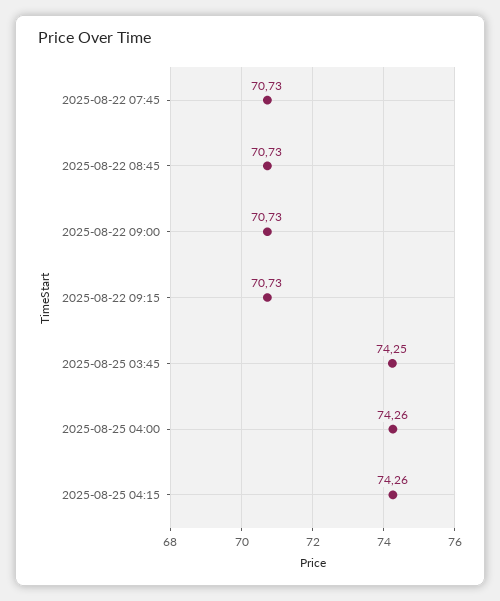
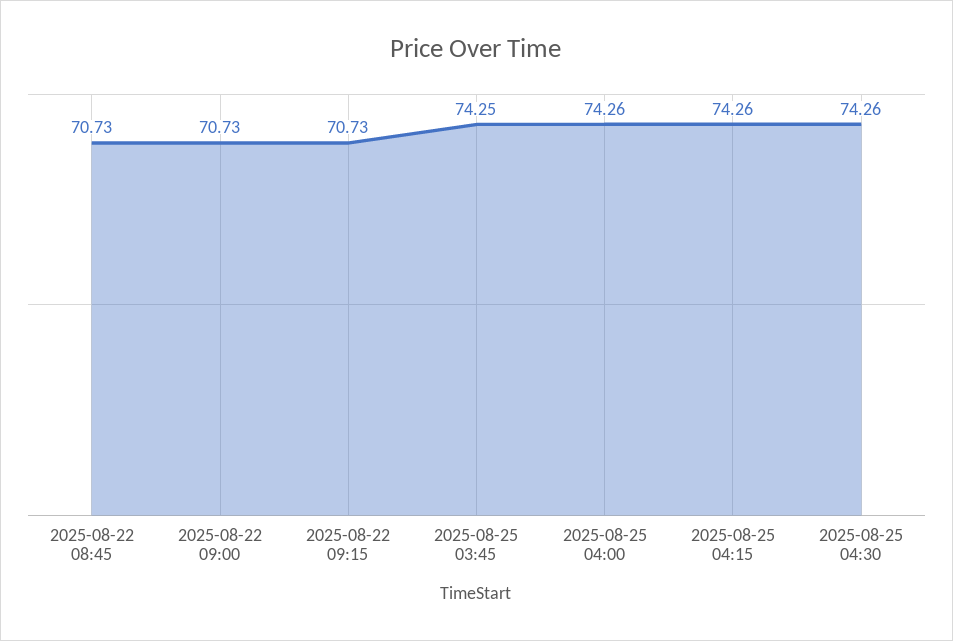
2025-08-22 07:45: 70.73 -> none
2025-08-25 04:30: none -> 74.26

